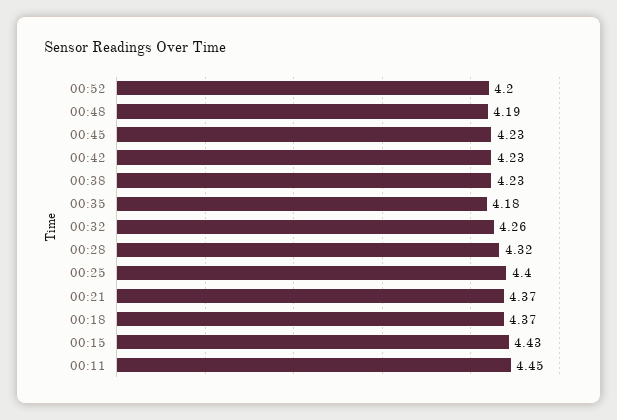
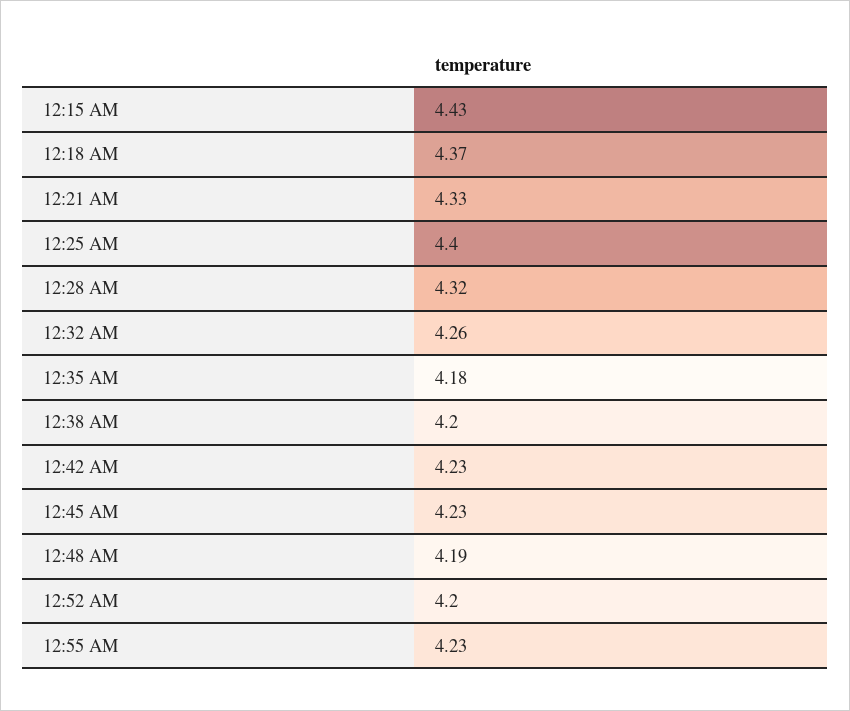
00:38: 4.23 -> 4.2
00:21: 4.37 -> 4.33
00:11: 4.45 -> none
12:55 AM: none -> 4.23

